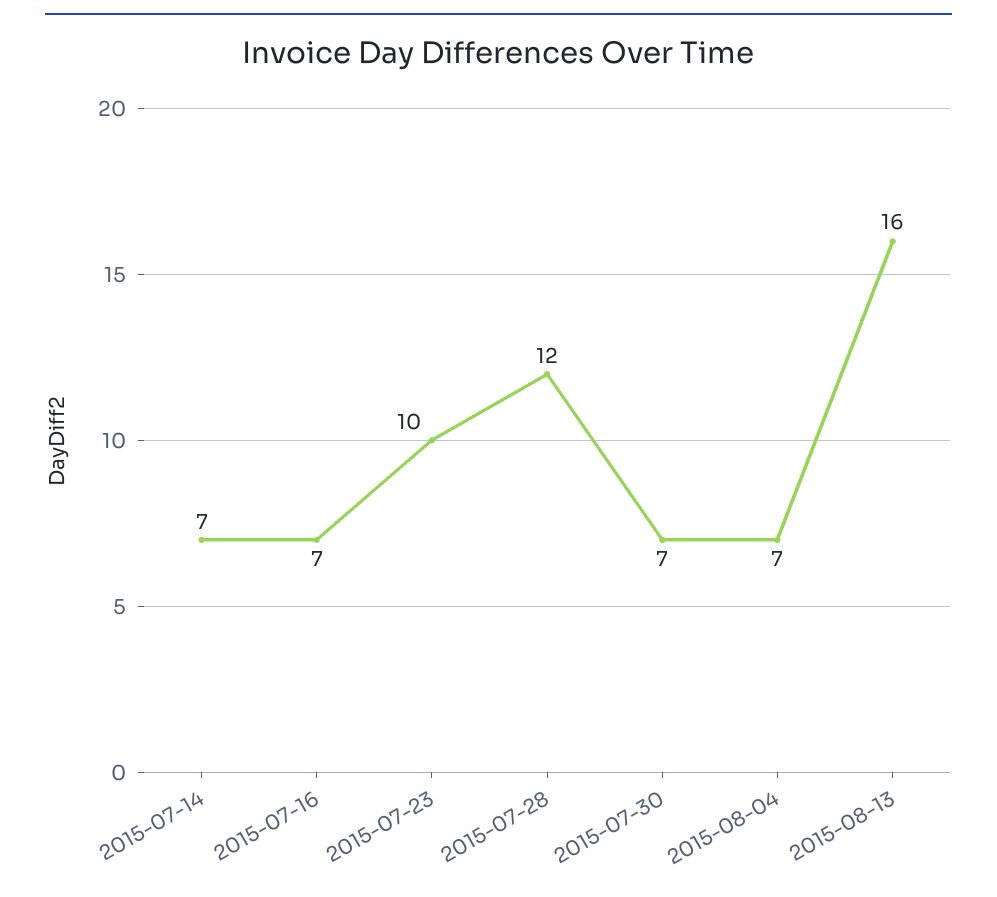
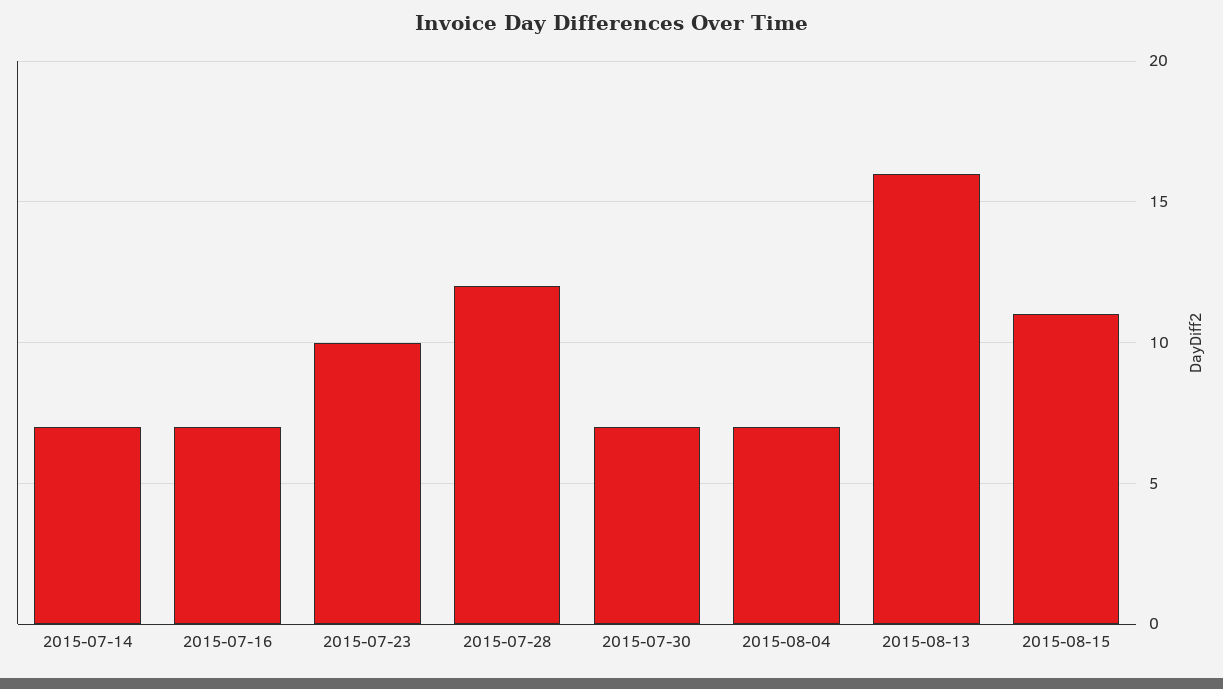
2015-08-15: none -> 11

